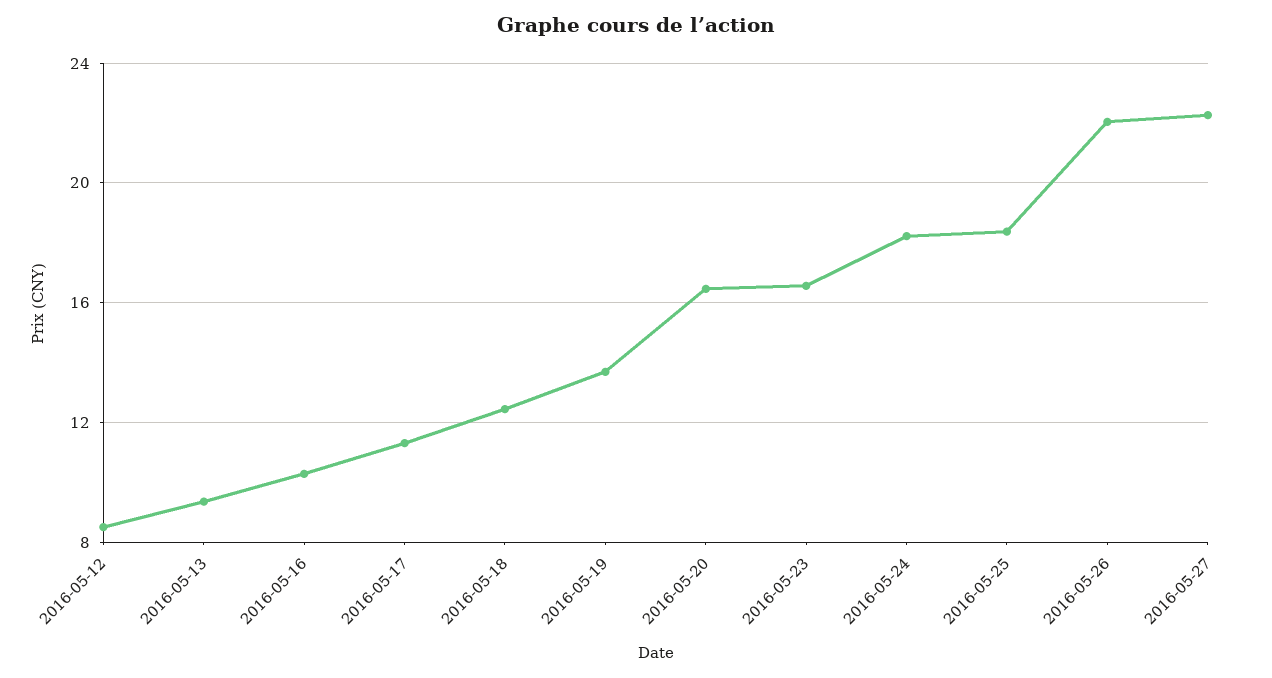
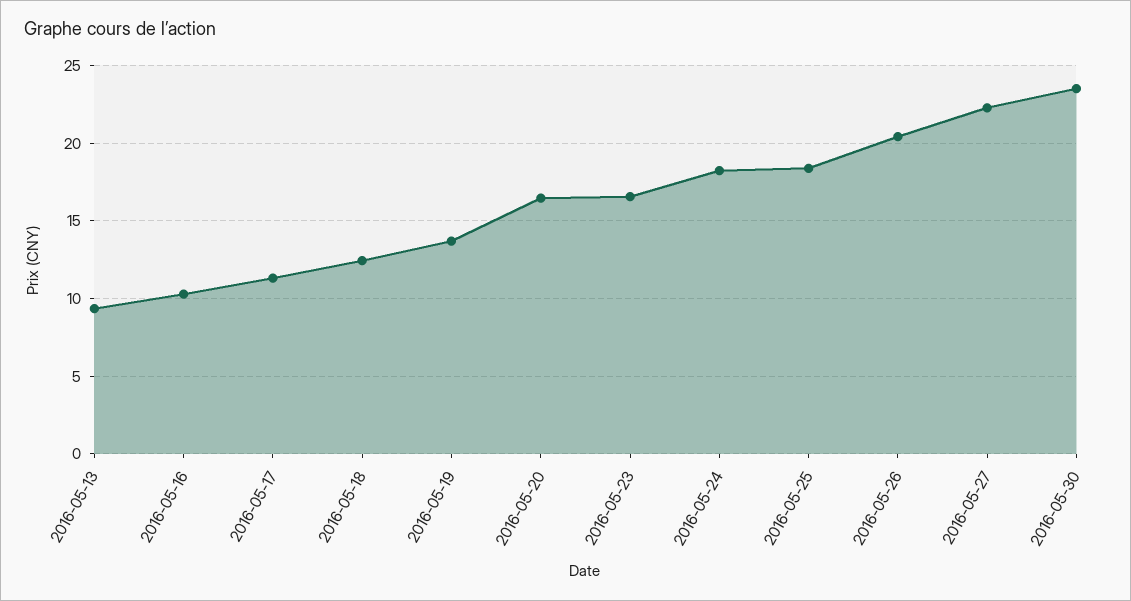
2016-05-12: 8.5 -> none
2016-05-26: 22 -> 20.5
2016-05-30: none -> 23.5

